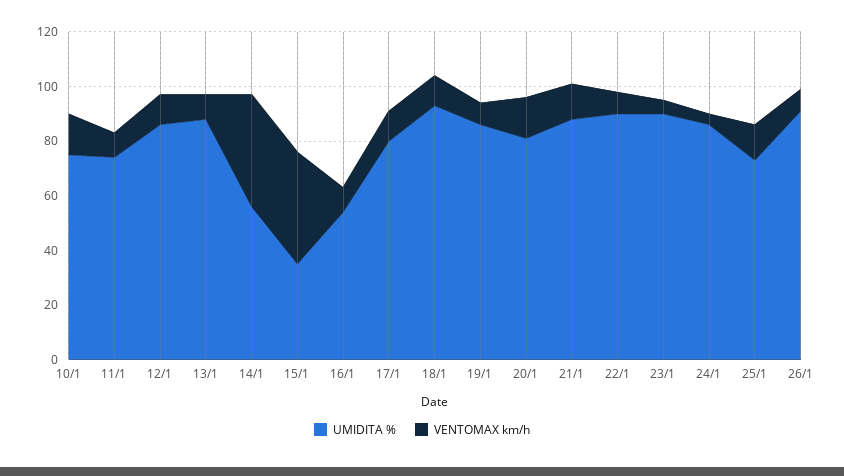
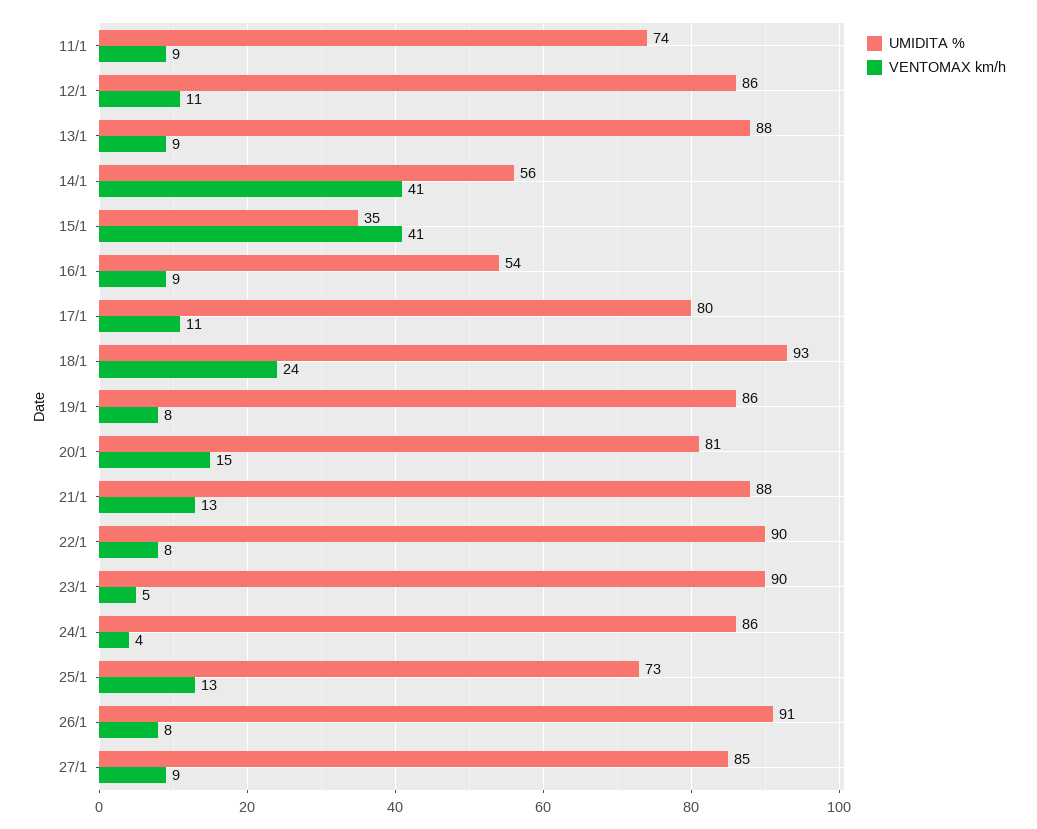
UMIDITA %, 10/1: 75 -> none
VENTOMAX km/h, 10/1: 15 -> none
VENTOMAX km/h, 18/1: 10 -> 24
UMIDITA %, 27/1: none -> 85
VENTOMAX km/h, 27/1: none -> 9

